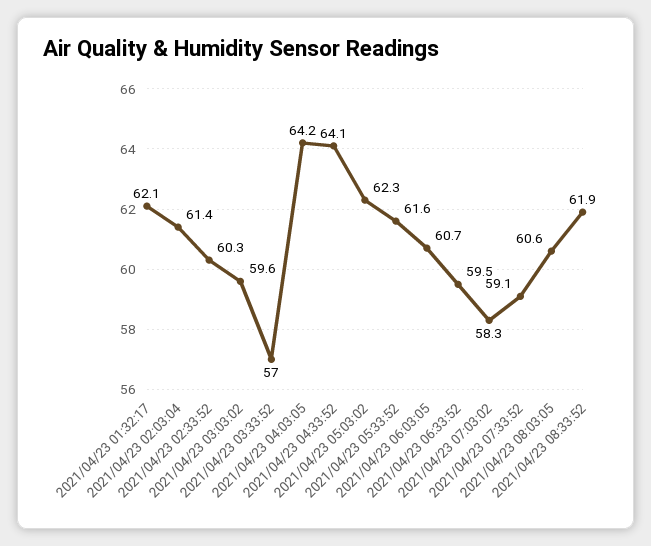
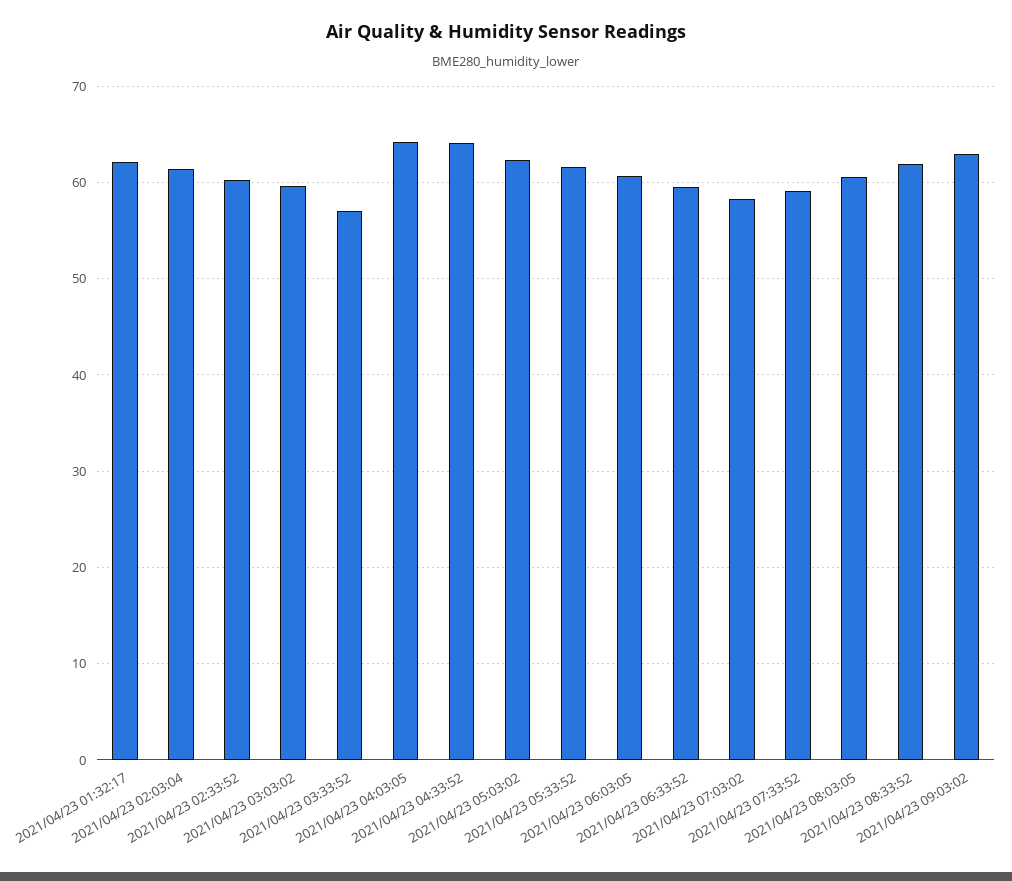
2021/04/23 09:03:02: none -> 63

